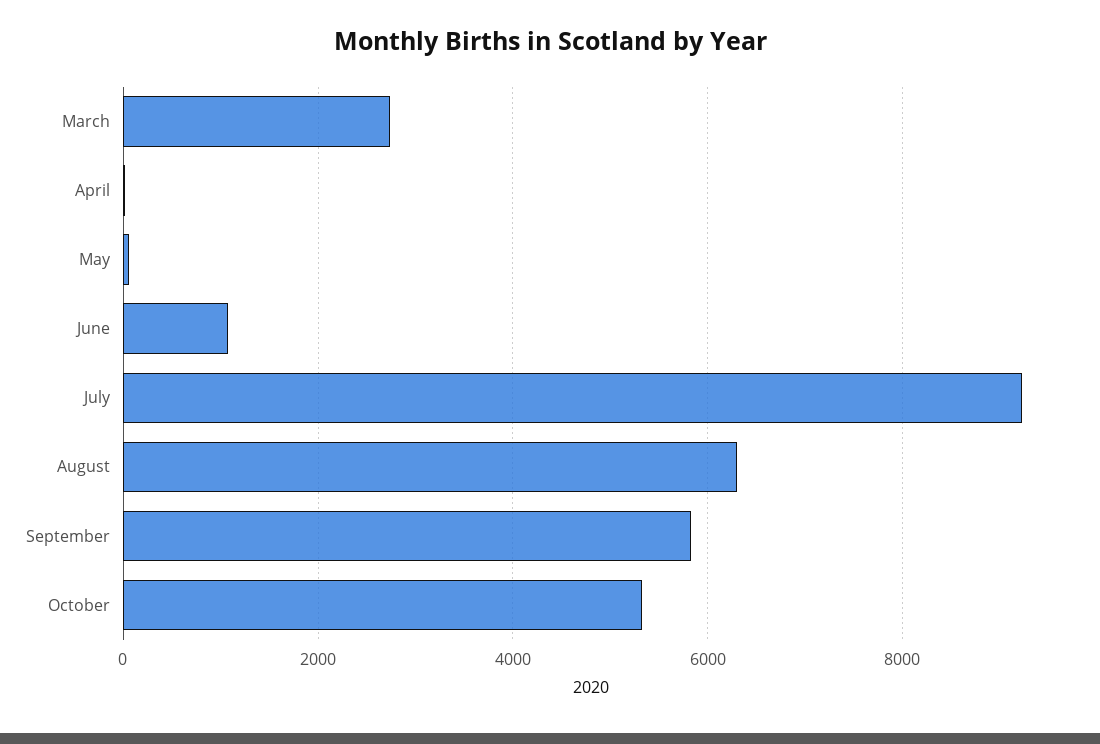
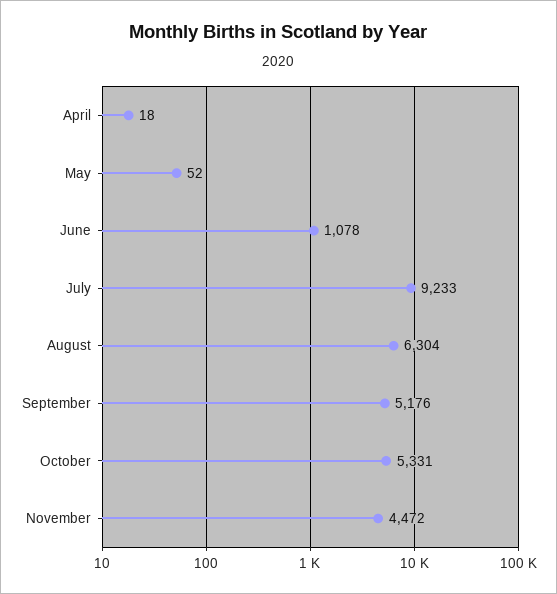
March: 2800 -> none
September: 5800 -> 5176
November: none -> 4472

